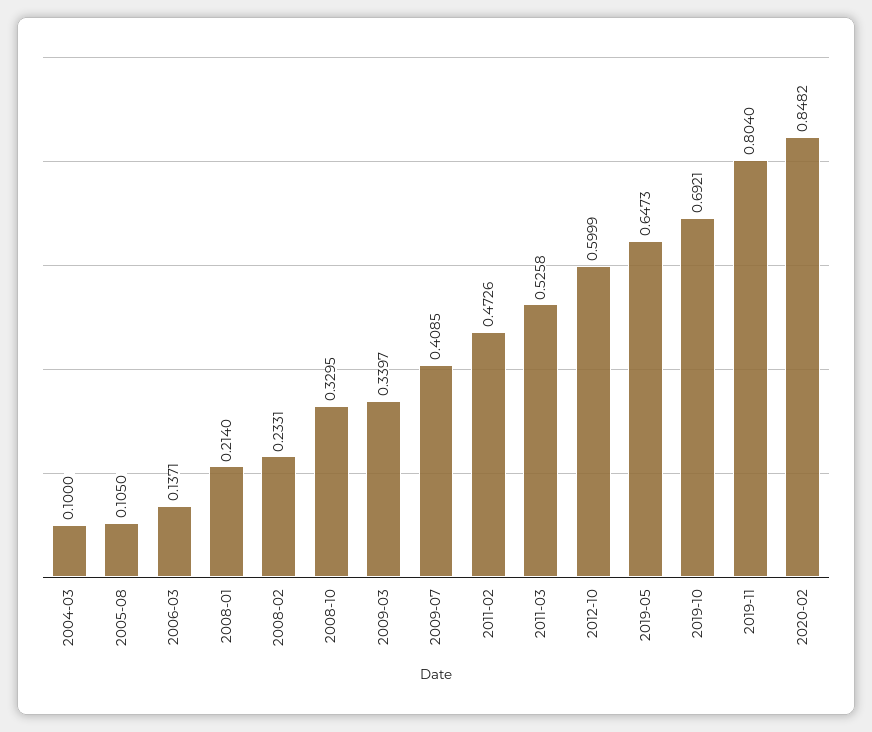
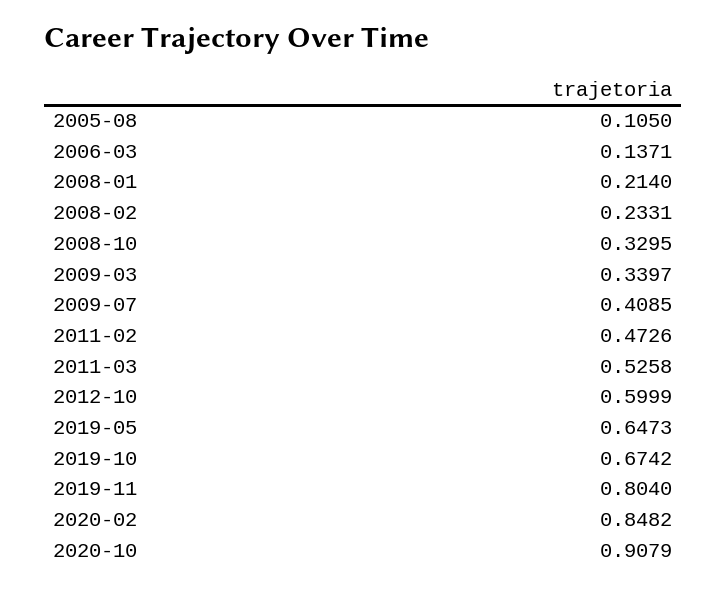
2004-03: 0.1 -> none
2019-10: 0.6921 -> 0.6742
2020-10: none -> 0.9079

